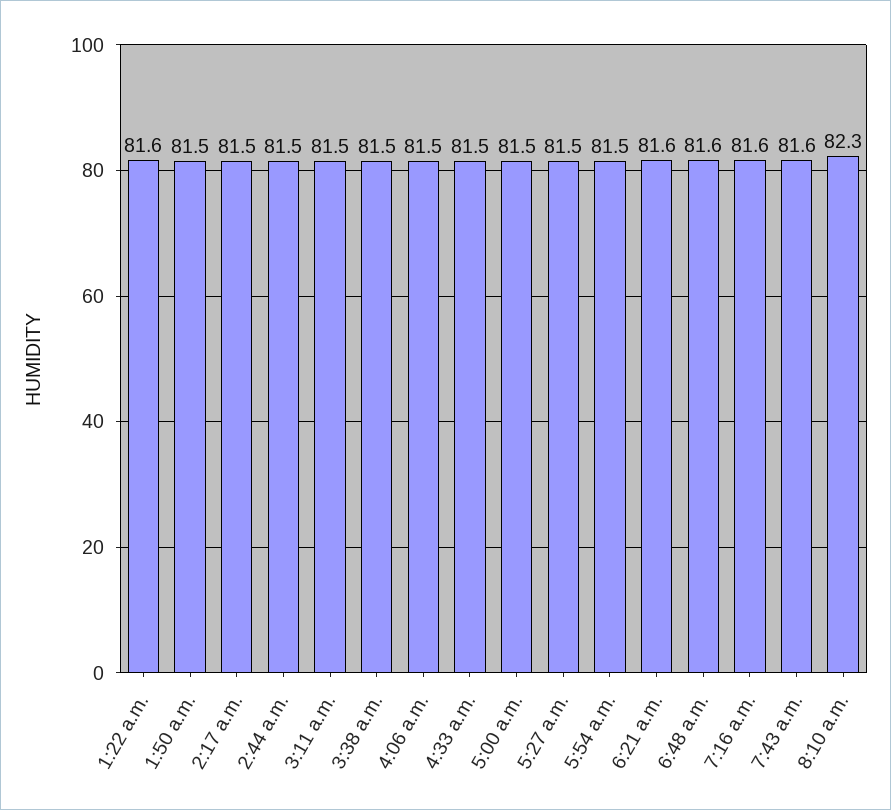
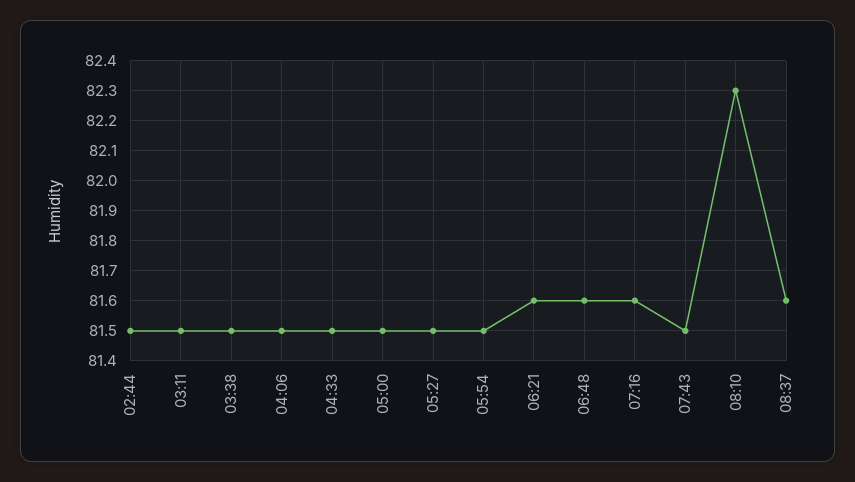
1:22 a.m.: 81.6 -> none
1:50 a.m.: 81.5 -> none
2:17 a.m.: 81.5 -> none
7:43 a.m.: 81.6 -> 81.5
08:37: none -> 81.6

